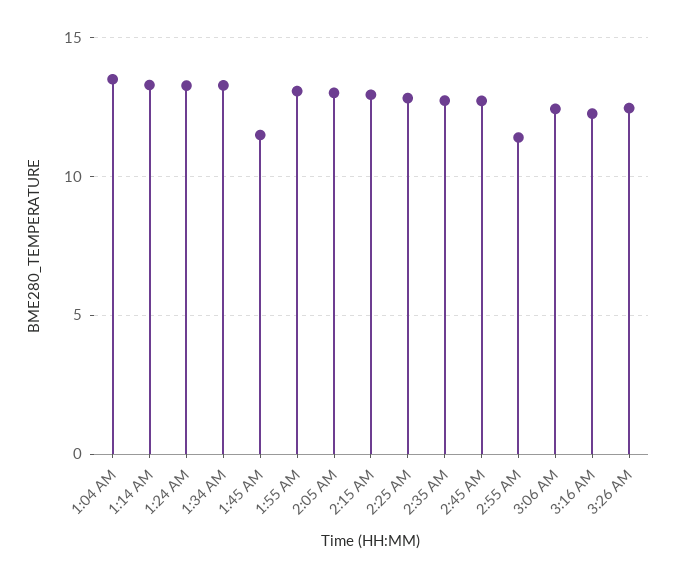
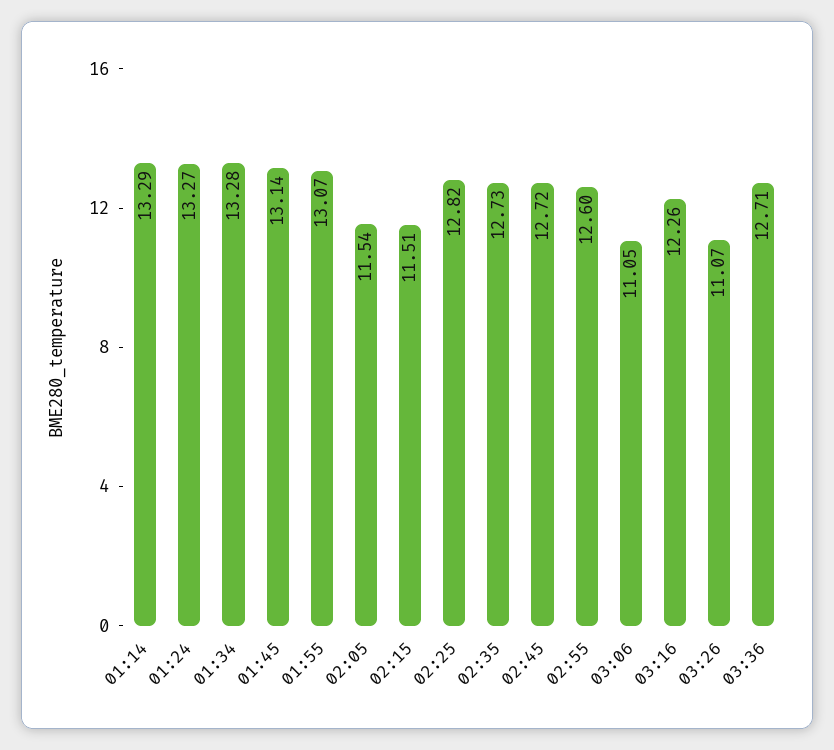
1:04 AM: 13.5 -> none
1:45 AM: 11.5 -> 13.14
2:05 AM: 13 -> 11.54
2:15 AM: 13 -> 11.51
2:55 AM: 11.5 -> 12.6
3:06 AM: 12.5 -> 11.05
3:26 AM: 12.5 -> 11.07
03:36: none -> 12.71

